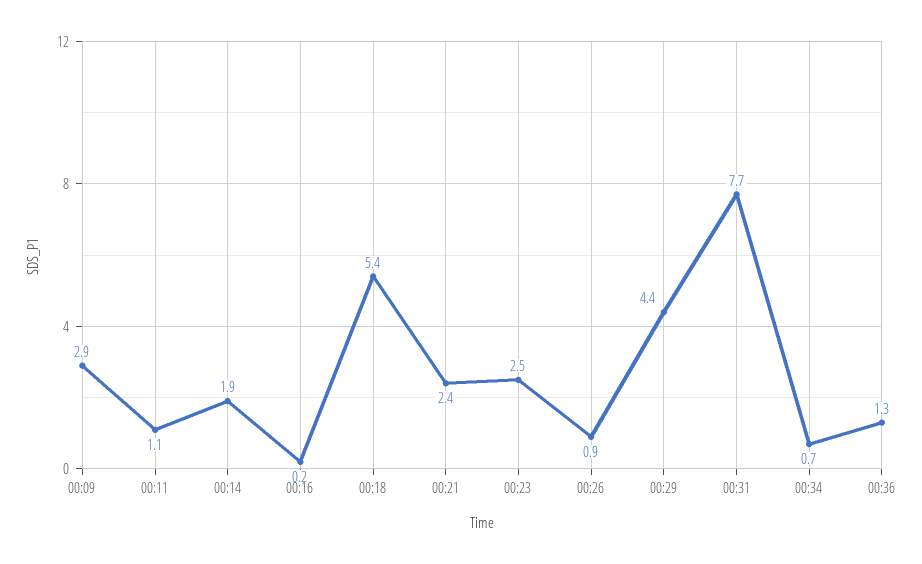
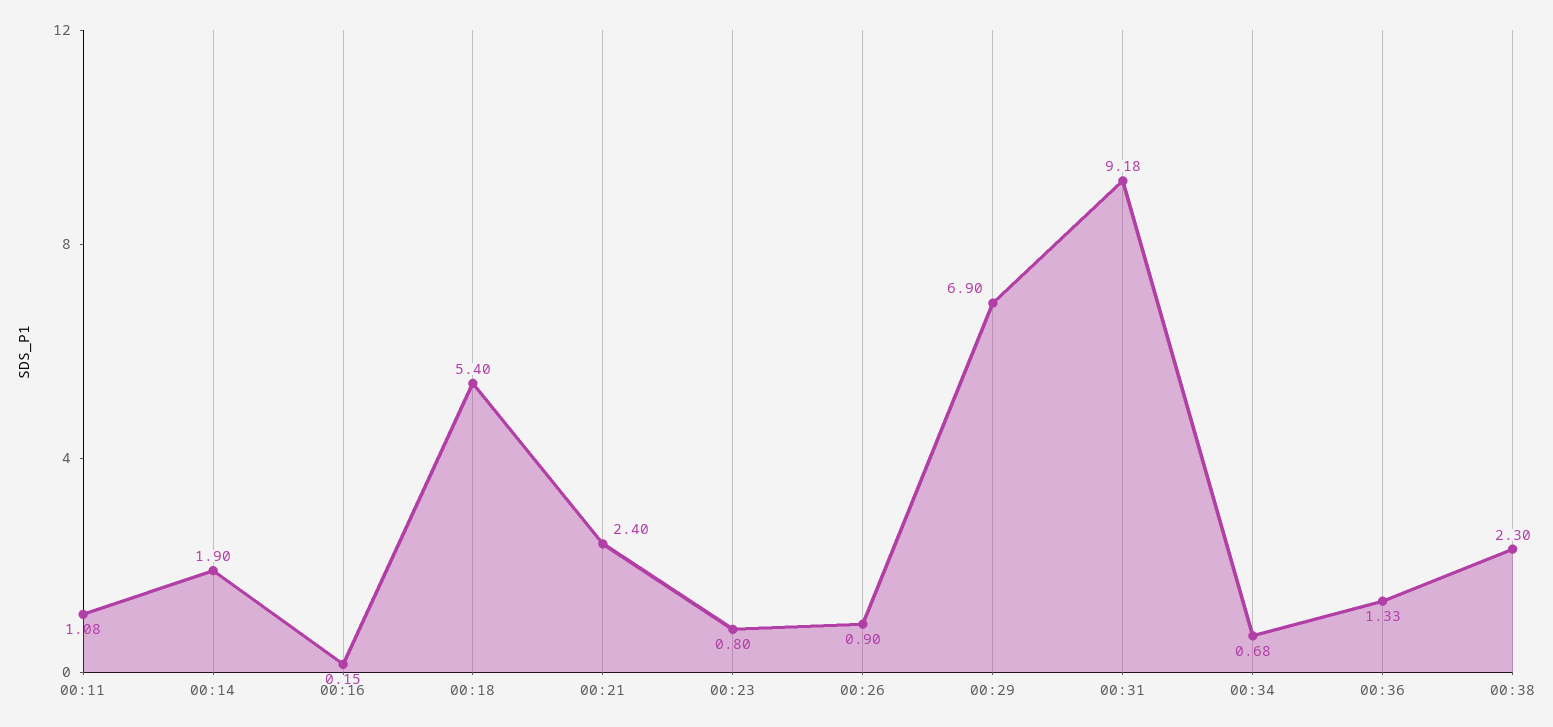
00:09: 2.9 -> none
00:23: 2.5 -> 0.8
00:29: 4.4 -> 6.9
00:31: 7.7 -> 9.18
00:38: none -> 2.3

